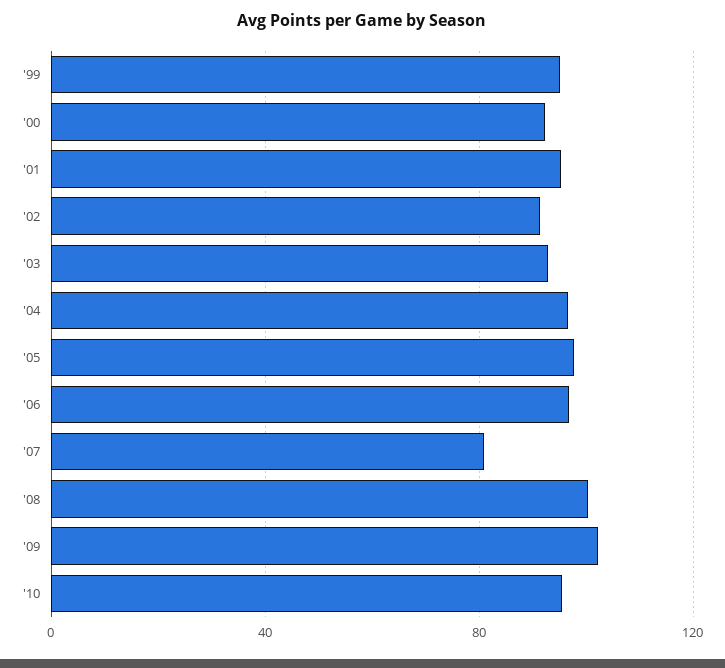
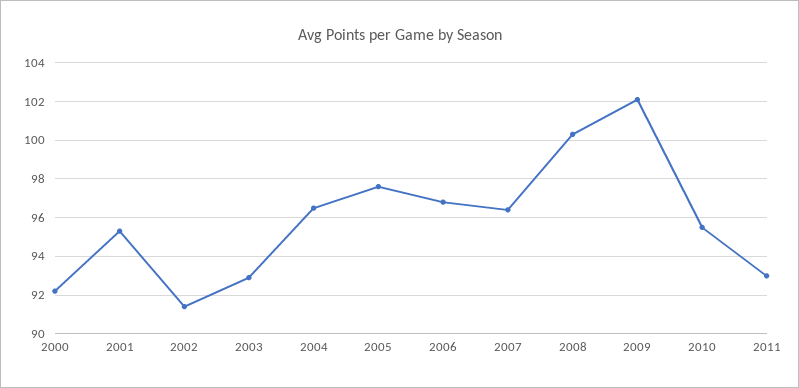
'99: 95 -> none
'07: 80 -> 96.5
2011: none -> 93

